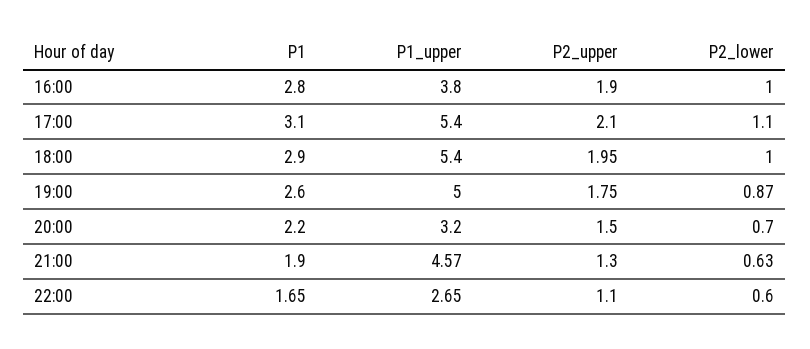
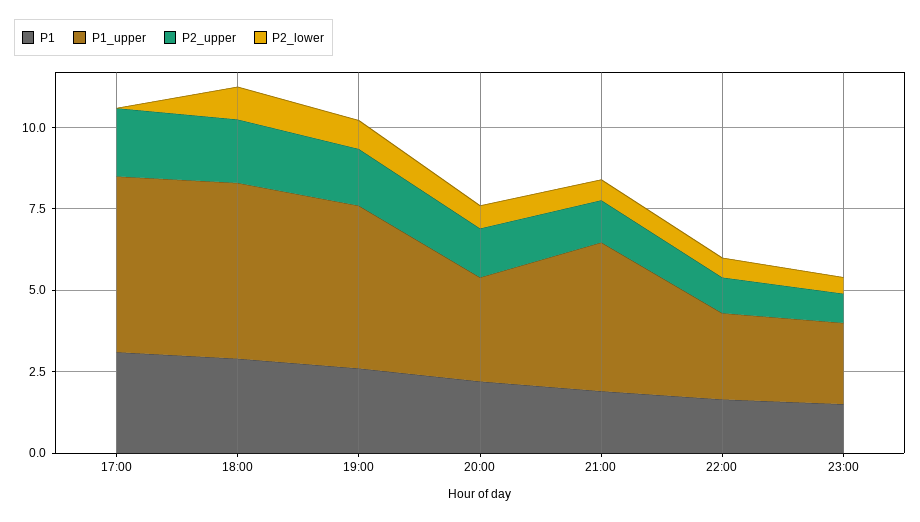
P1, 16:00: 2.8 -> none
P1_upper, 16:00: 3.8 -> none
P2_upper, 16:00: 1.9 -> none
P2_lower, 16:00: 1 -> none
P2_lower, 17:00: 1.1 -> 0
P1, 23:00: none -> 1.5
P1_upper, 23:00: none -> 2.5
P2_upper, 23:00: none -> 1
P2_lower, 23:00: none -> 0.5

